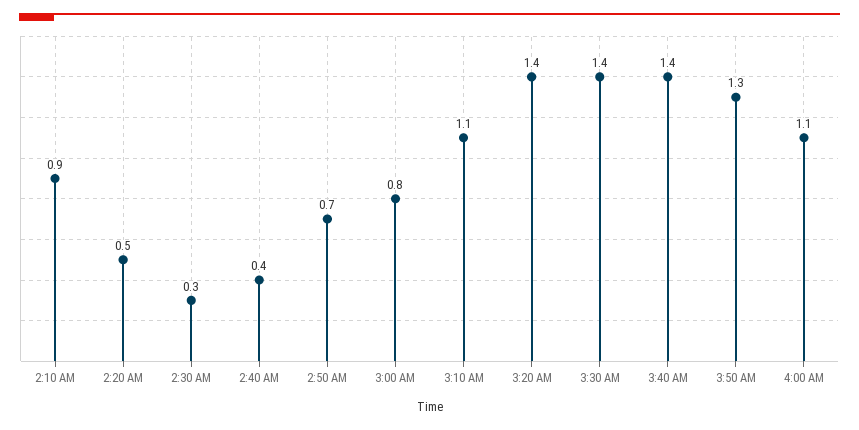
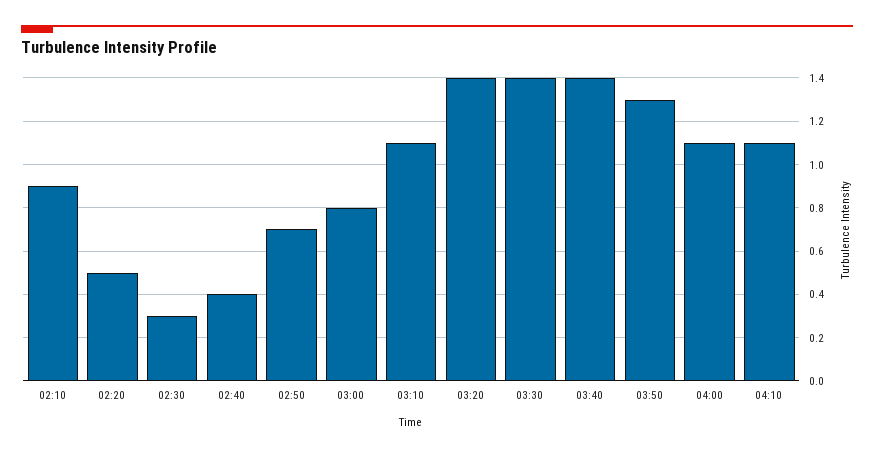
04:10: none -> 1.1

